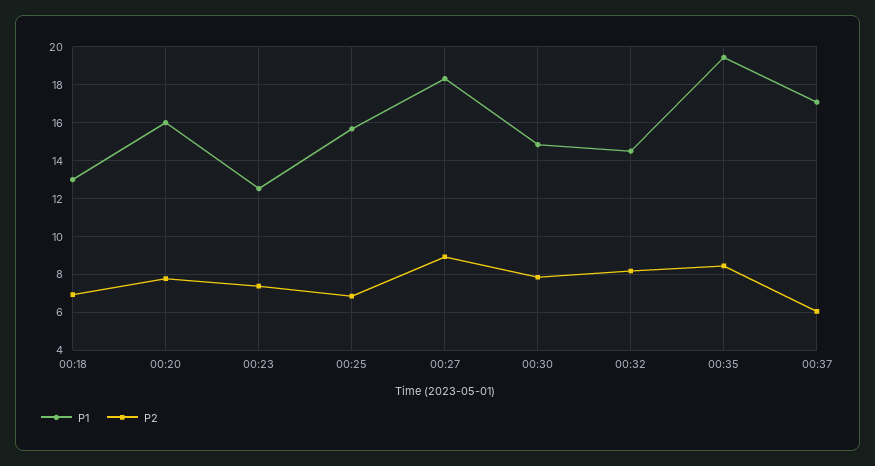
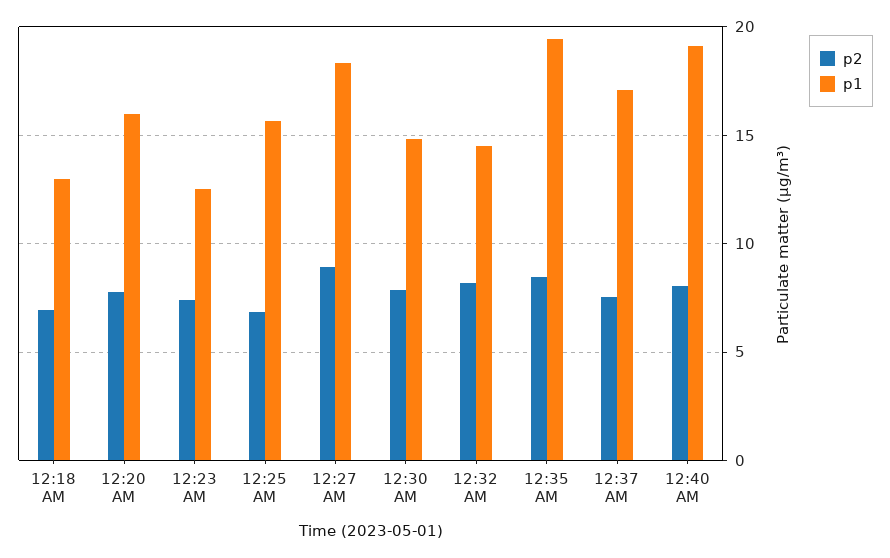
P2, 00:37: 6 -> 7.5
P2, 12:40 AM: none -> 8
P1, 12:40 AM: none -> 19

